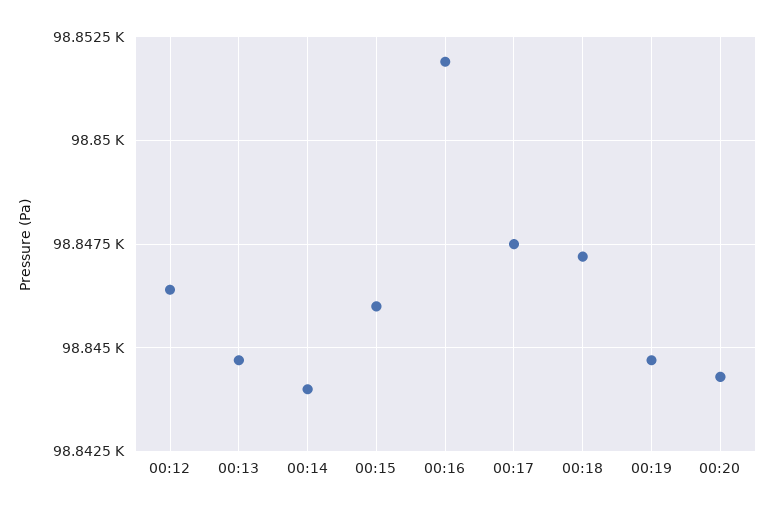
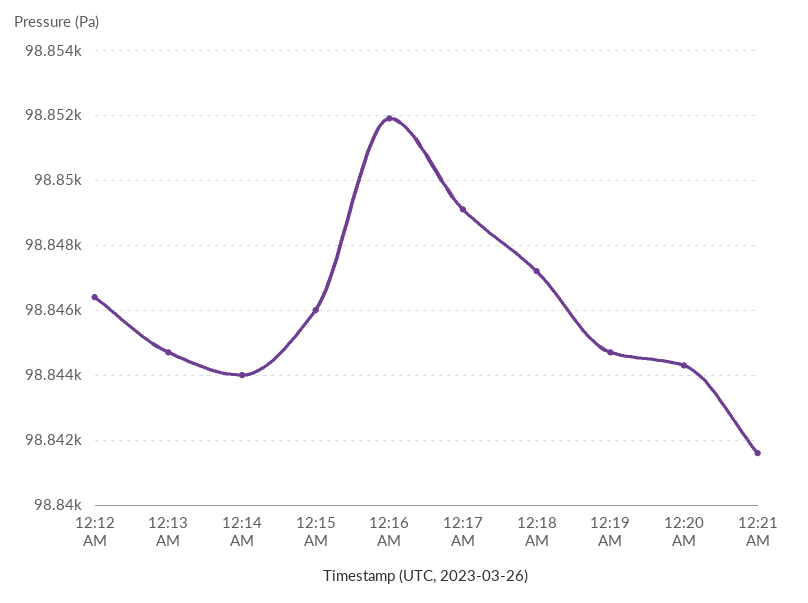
00:17: 98847.5 -> 98849
12:21 AM: none -> 98841.5

